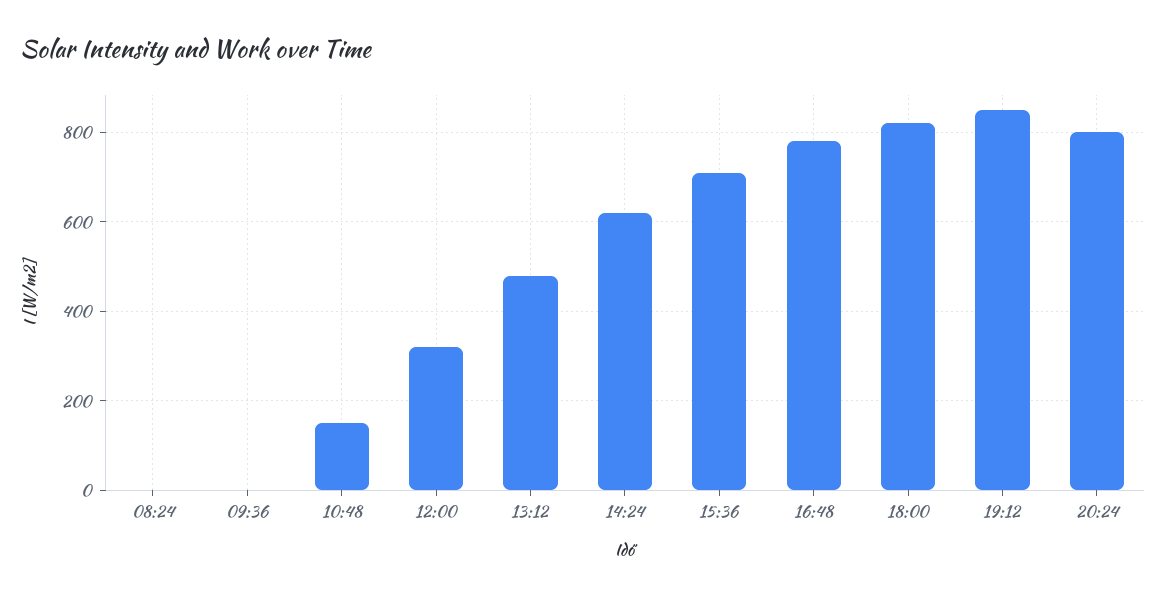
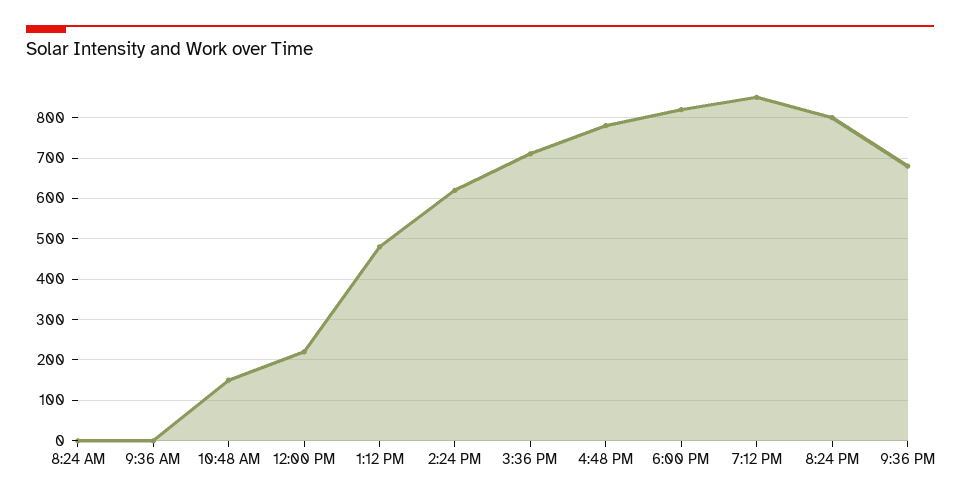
12:00: 320 -> 220
9:36 PM: none -> 680

